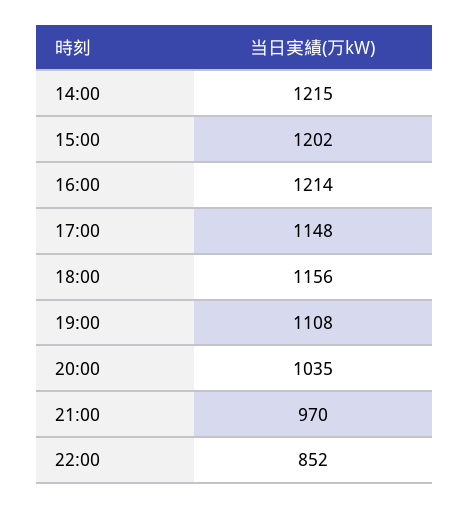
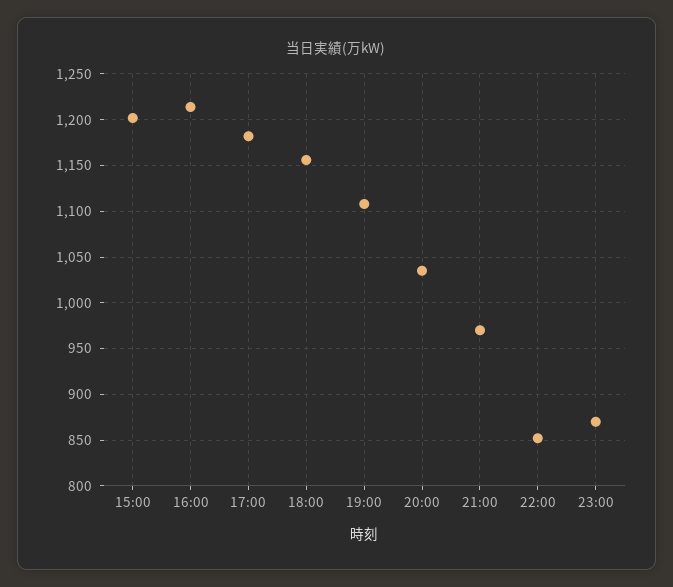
14:00: 1215 -> none
17:00: 1148 -> 1180
23:00: none -> 870

